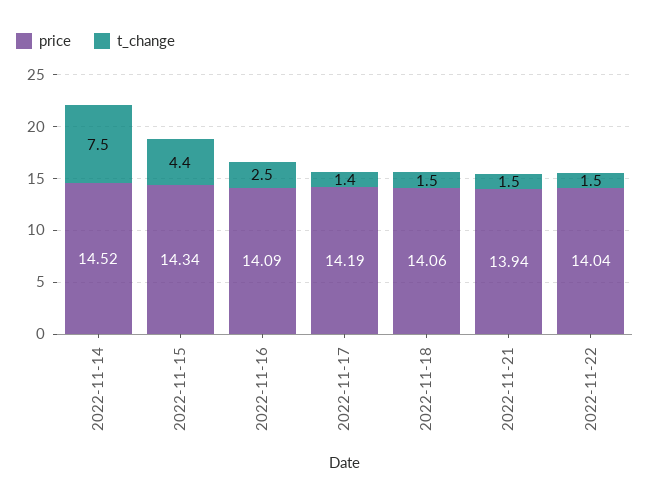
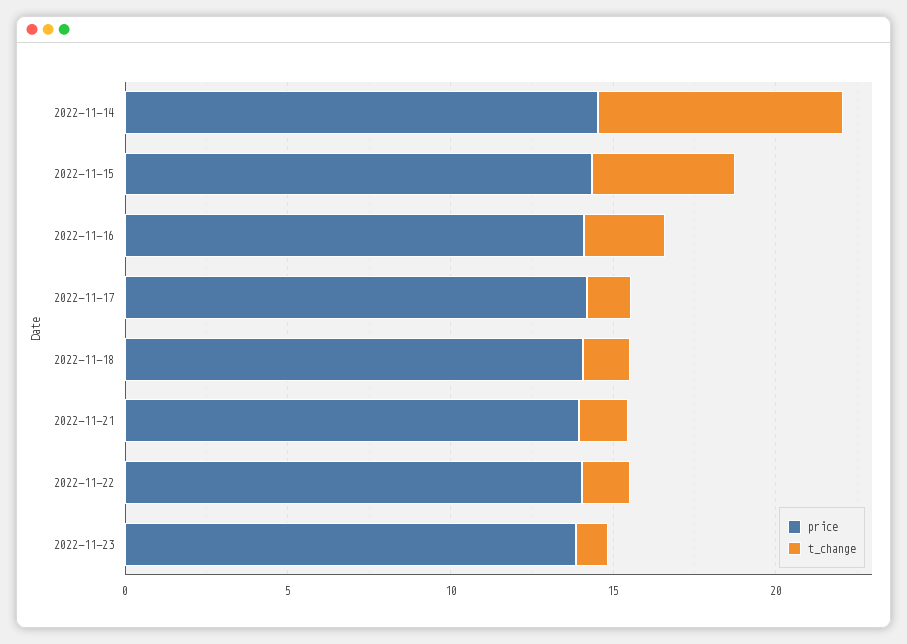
price, 2022-11-23: none -> 14
t_change, 2022-11-23: none -> 1

